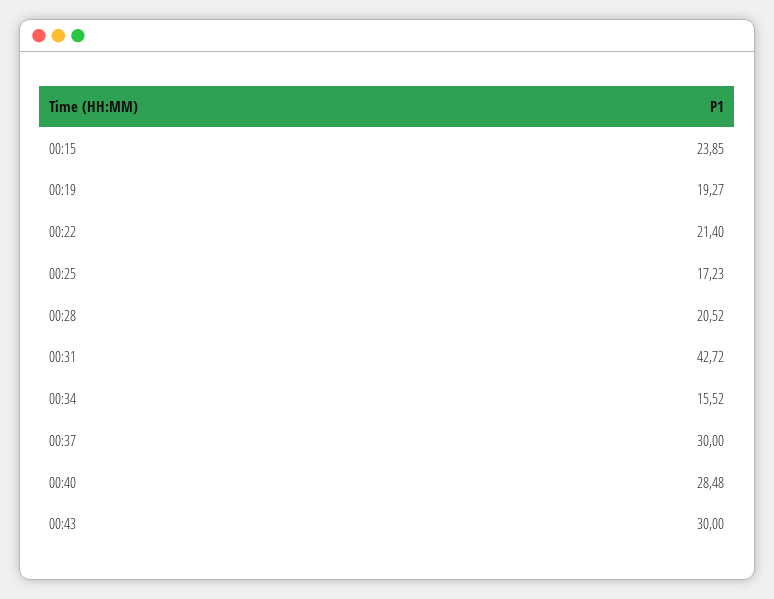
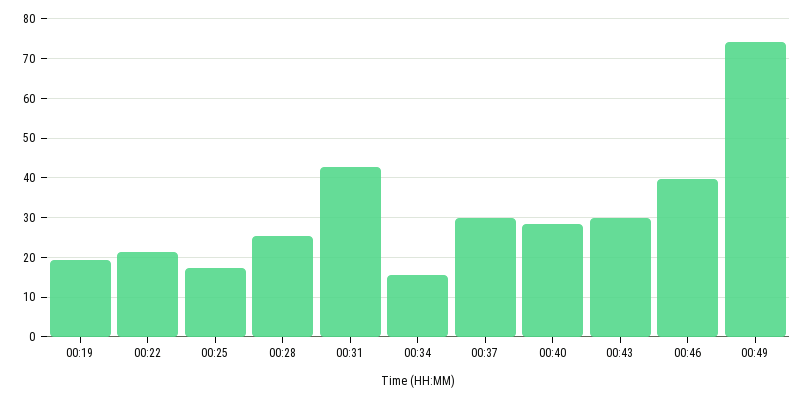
00:15: 23.85 -> none
00:28: 20.52 -> 26
00:46: none -> 40
00:49: none -> 74

